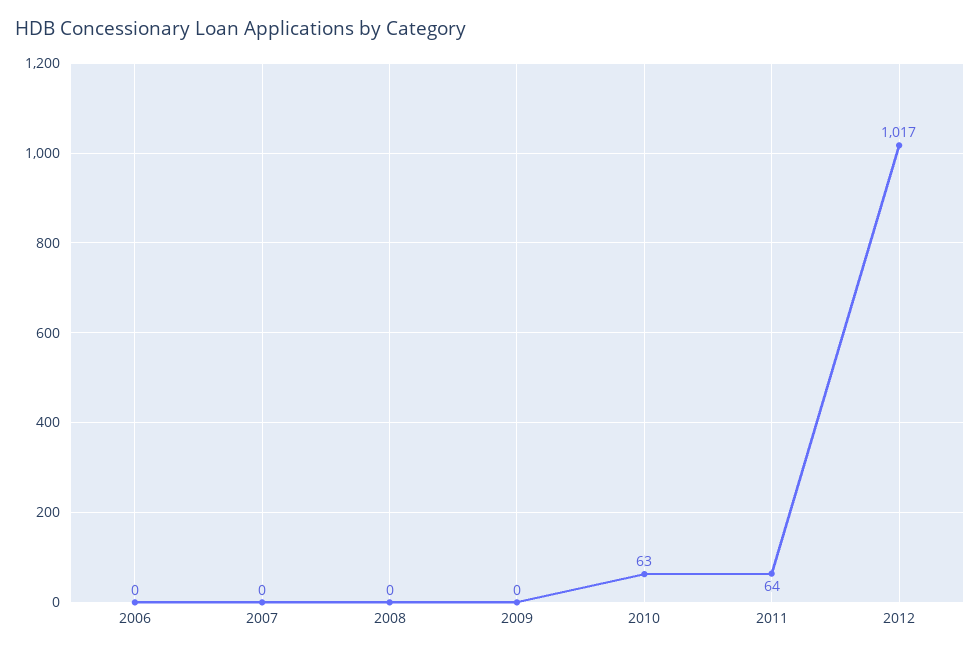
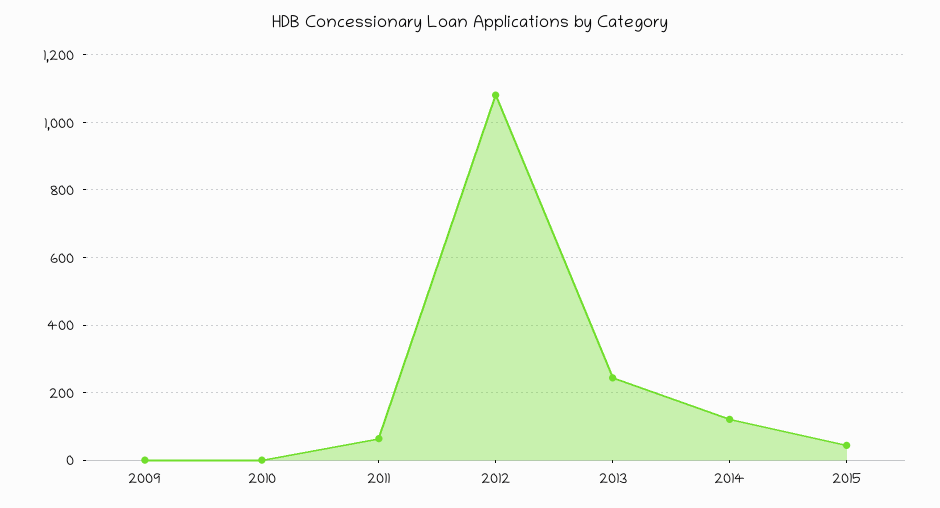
2006: 0 -> none
2007: 0 -> none
2008: 0 -> none
2010: 63 -> 0
2012: 1017 -> 1080
2013: none -> 240
2014: none -> 120
2015: none -> 40

